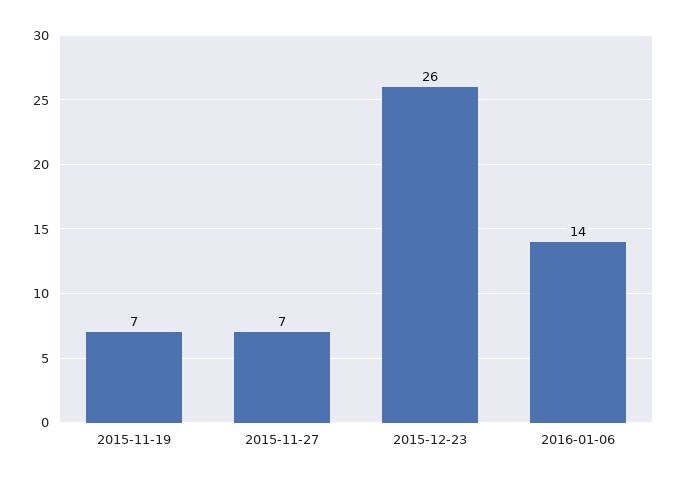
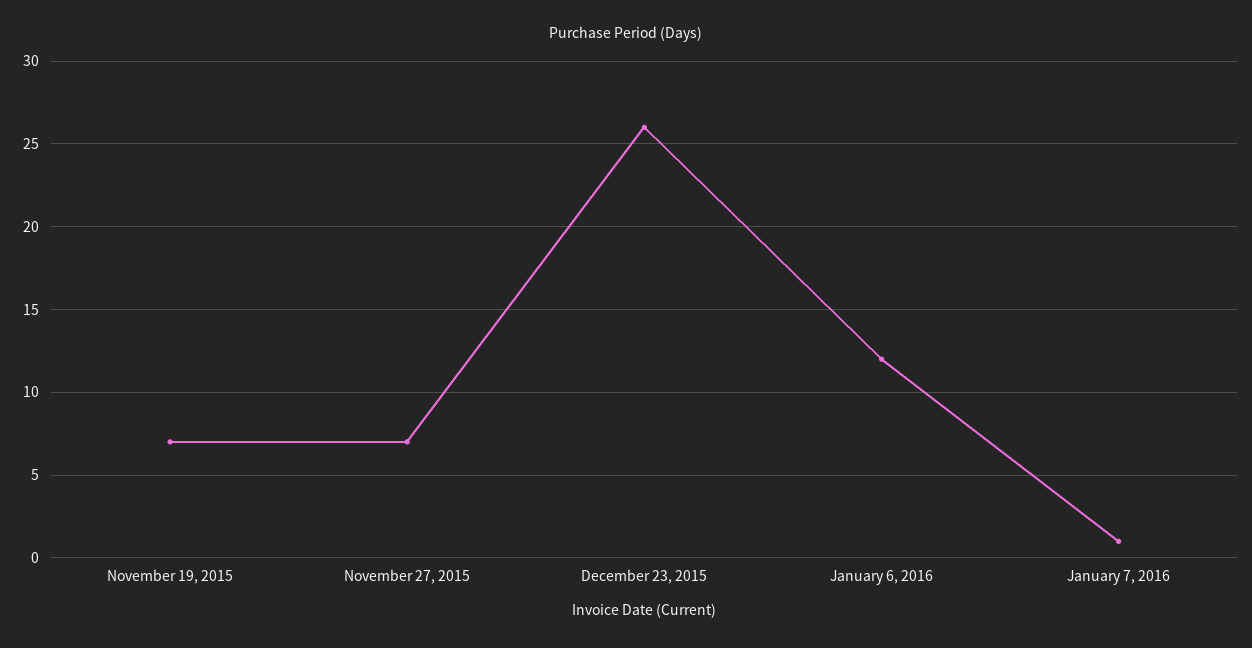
2016-01-06: 14 -> 12
January 7, 2016: none -> 1

